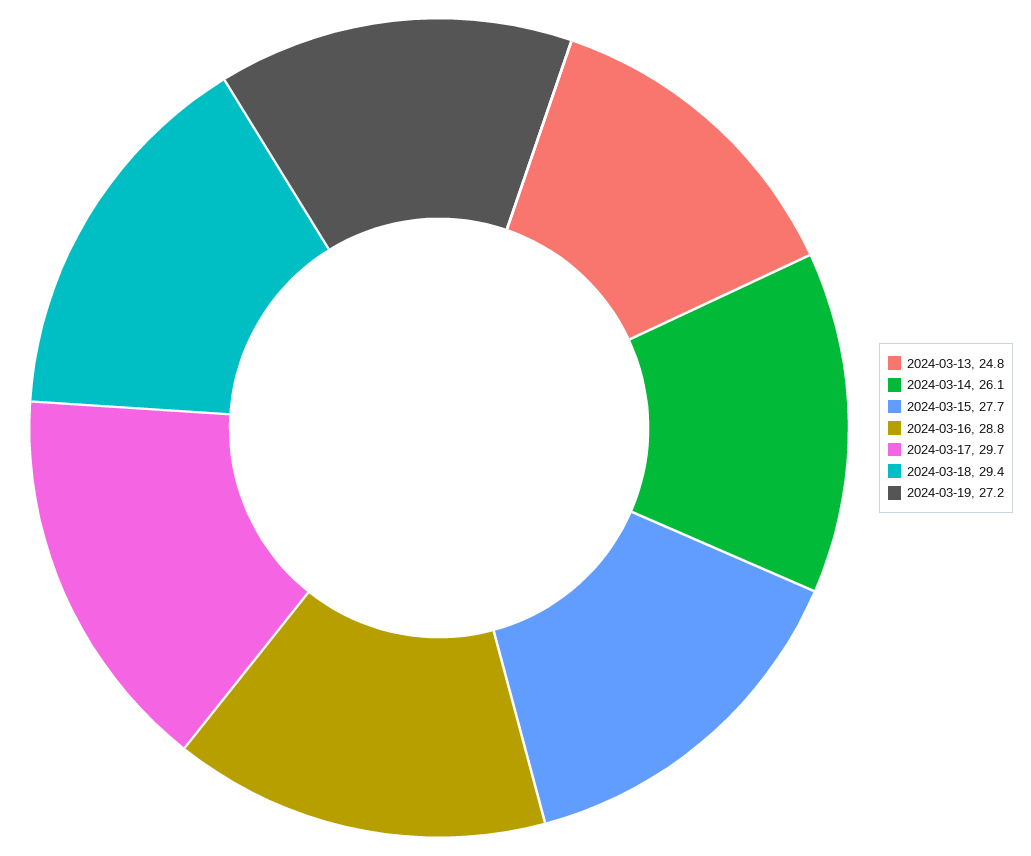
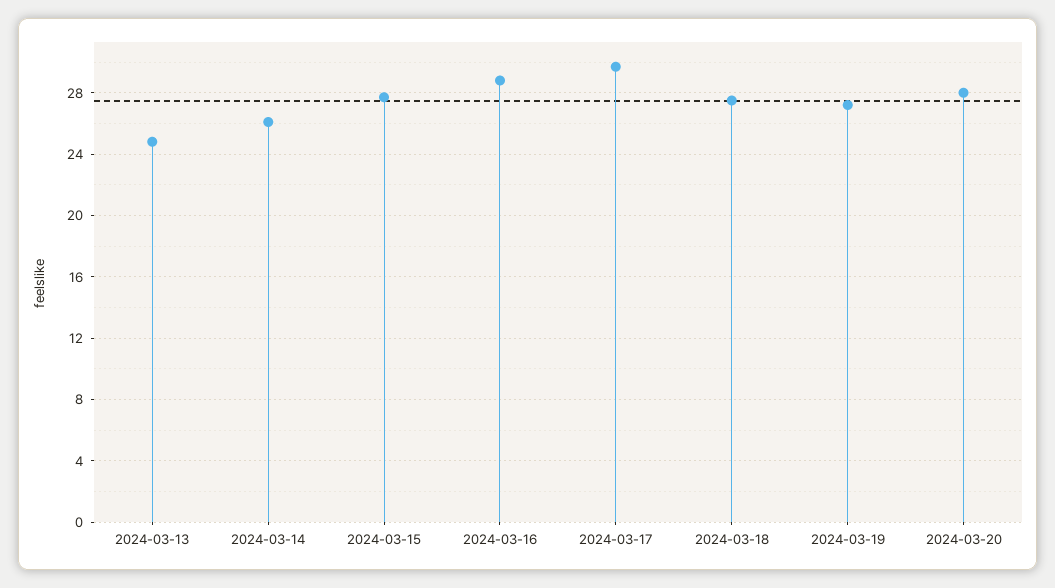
2024-03-18: 29.4 -> 27.5
2024-03-20: none -> 28

